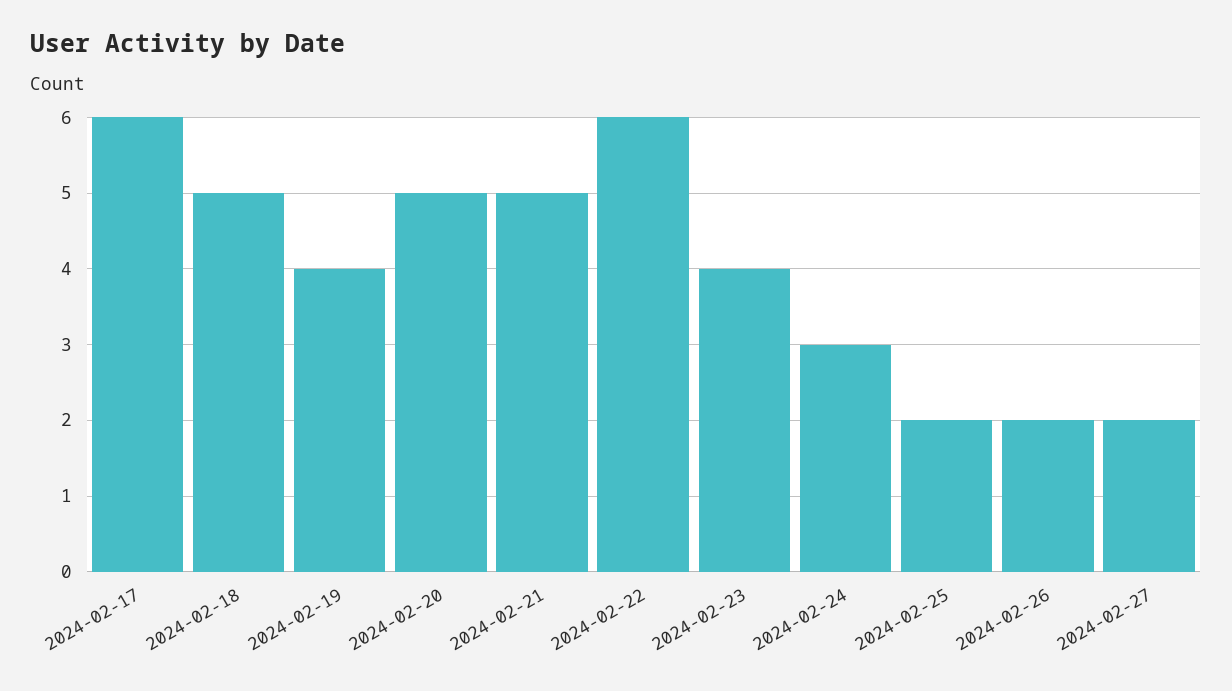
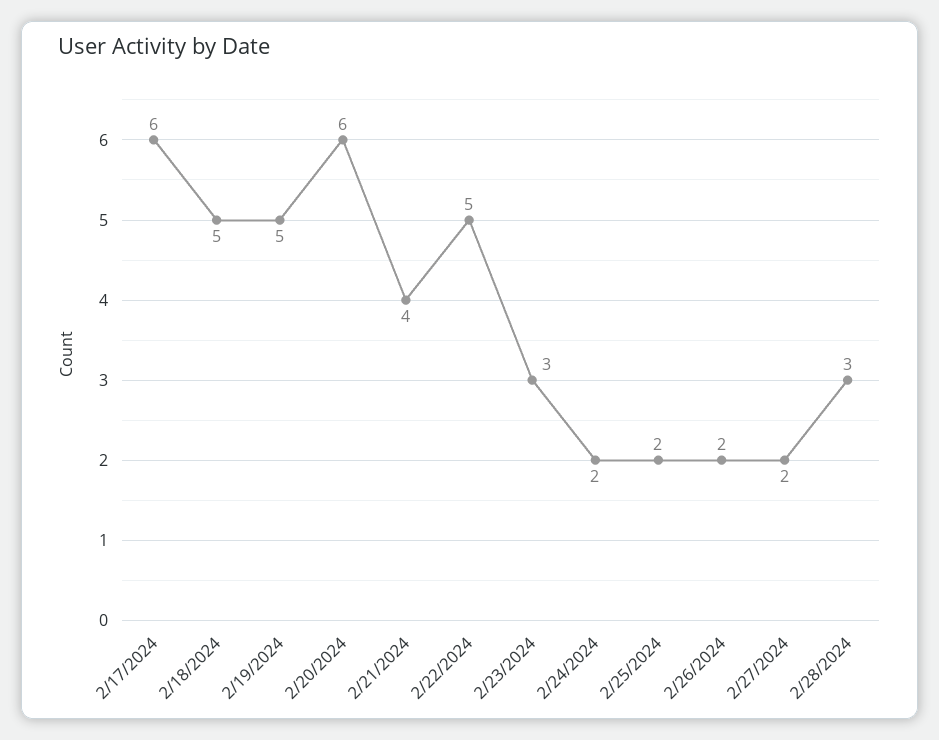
2024-02-19: 4 -> 5
2024-02-20: 5 -> 6
2024-02-21: 5 -> 4
2024-02-22: 6 -> 5
2024-02-23: 4 -> 3
2024-02-24: 3 -> 2
2/28/2024: none -> 3

